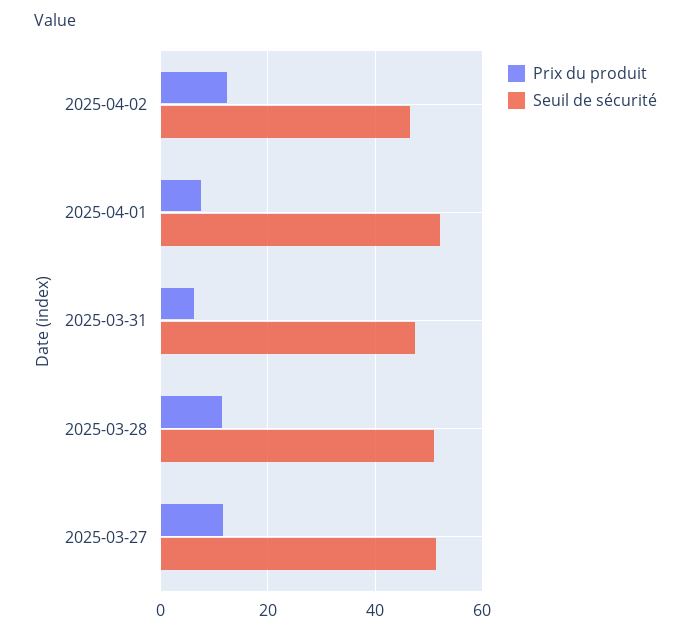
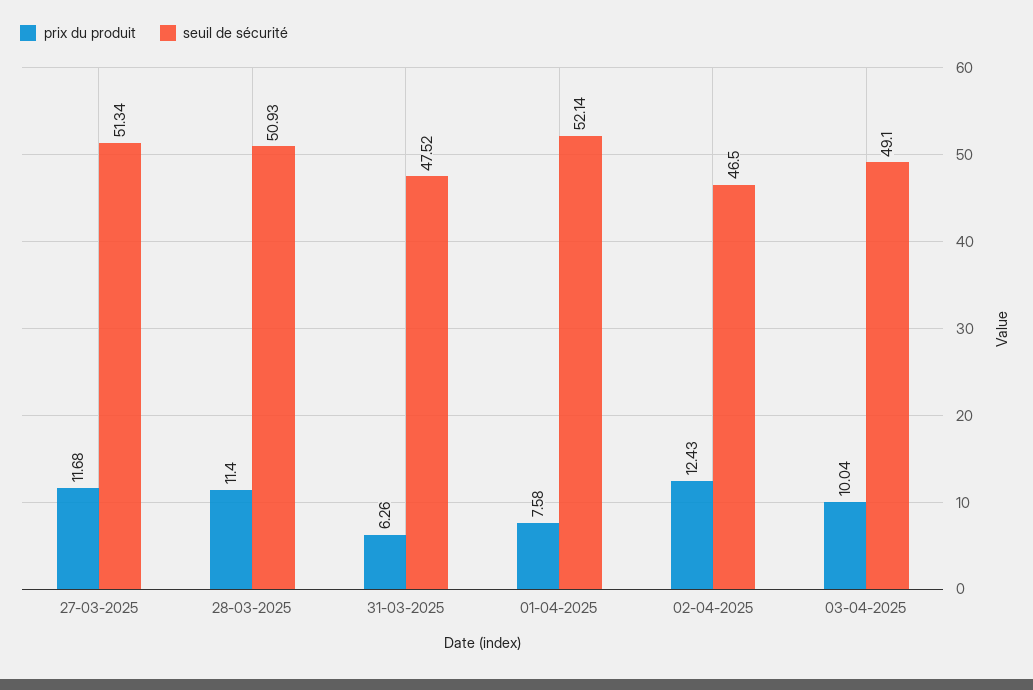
Prix du produit, 03-04-2025: none -> 10.04
Seuil de sécurité, 03-04-2025: none -> 49.1

